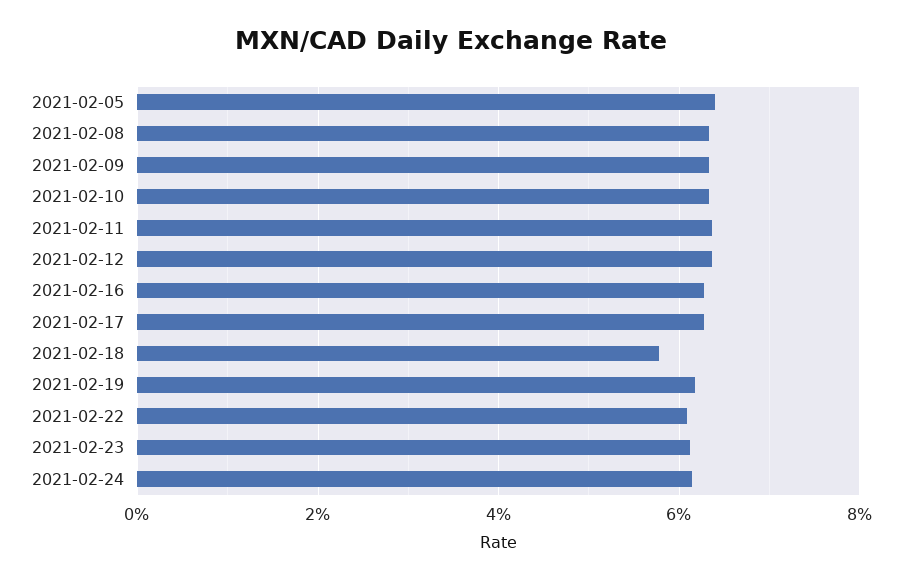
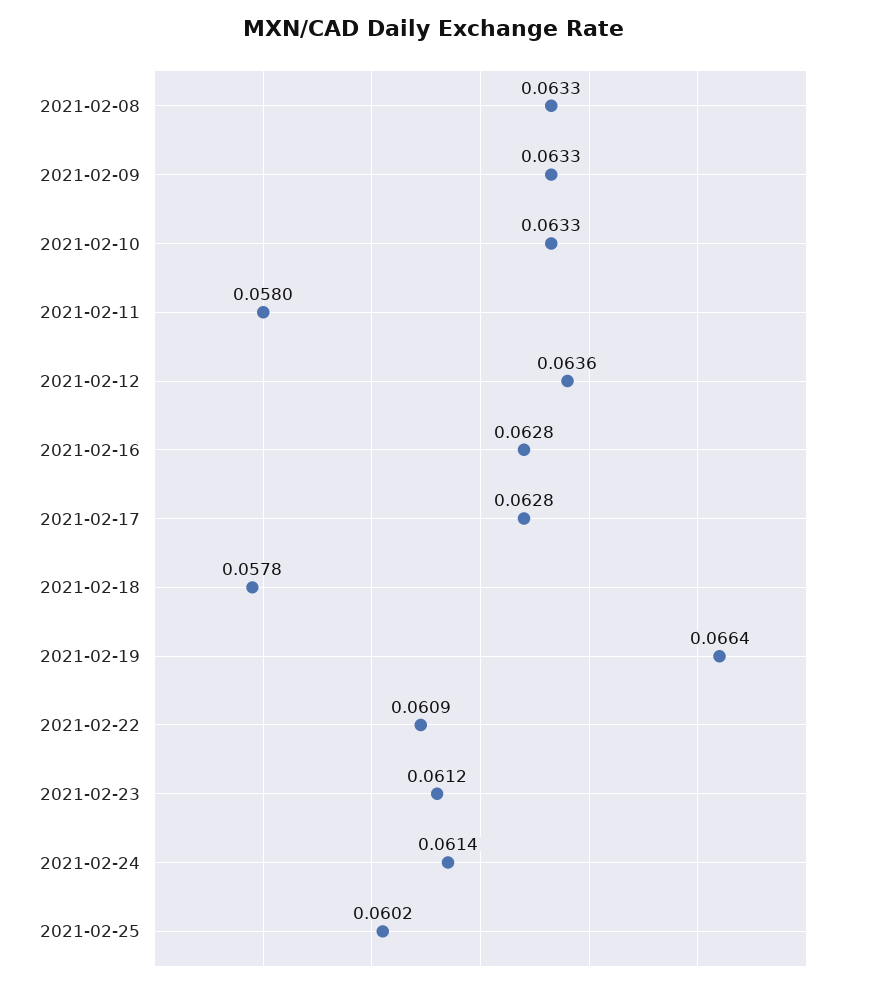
2021-02-05: 0.064 -> none
2021-02-11: 0.064 -> 0.058
2021-02-19: 0.062 -> 0.0664
2021-02-25: none -> 0.0602

